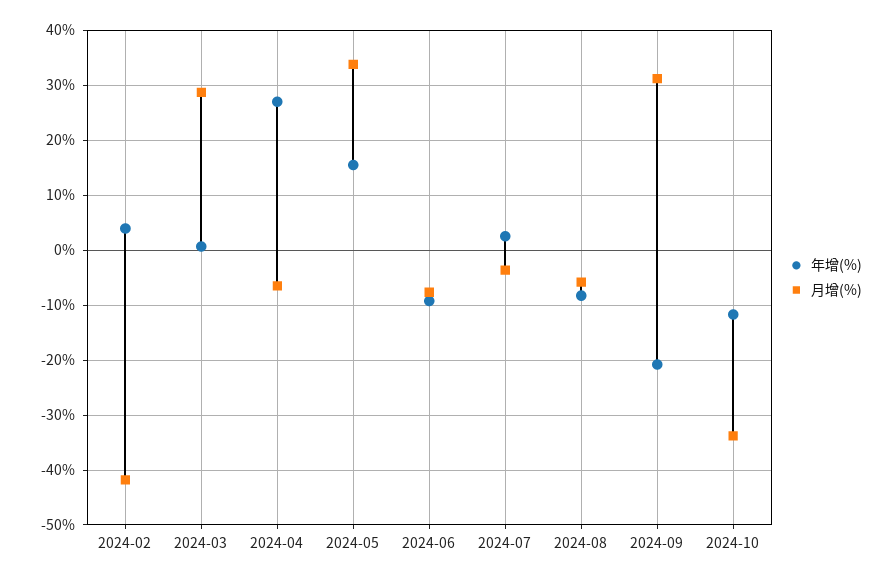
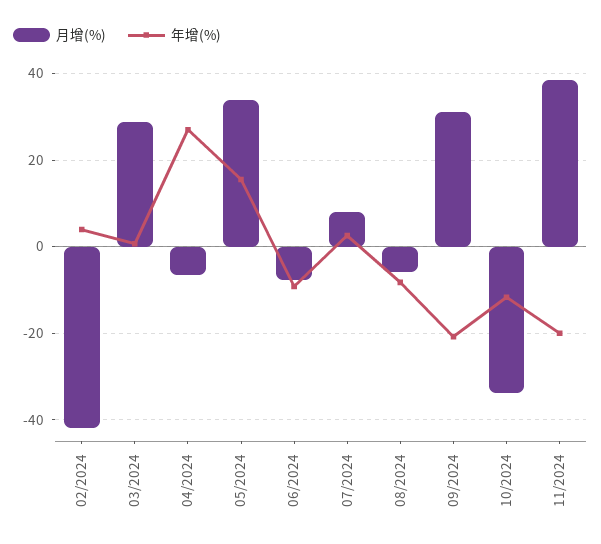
月增(%), 2024-07: -4 -> 8
月增(%), 11/2024: none -> 38
年增(%), 11/2024: none -> -20

